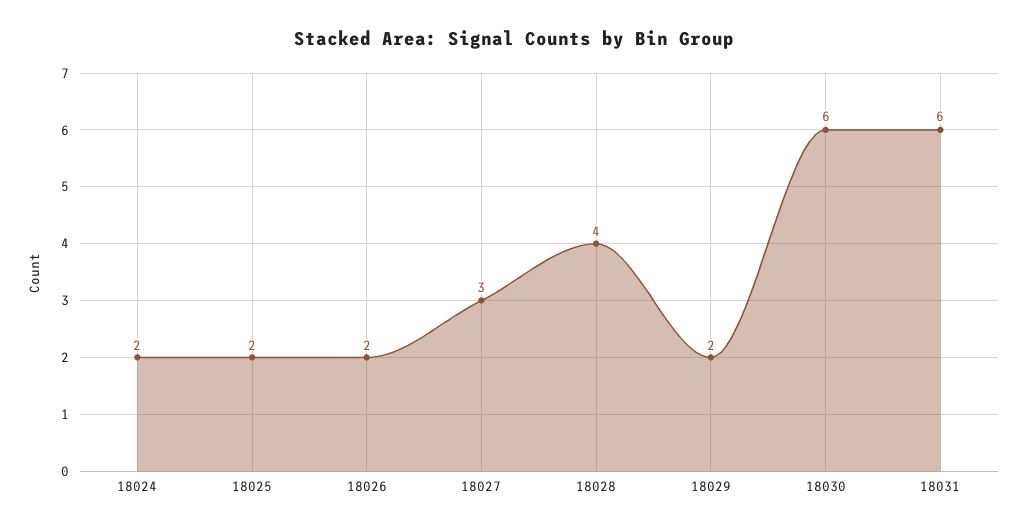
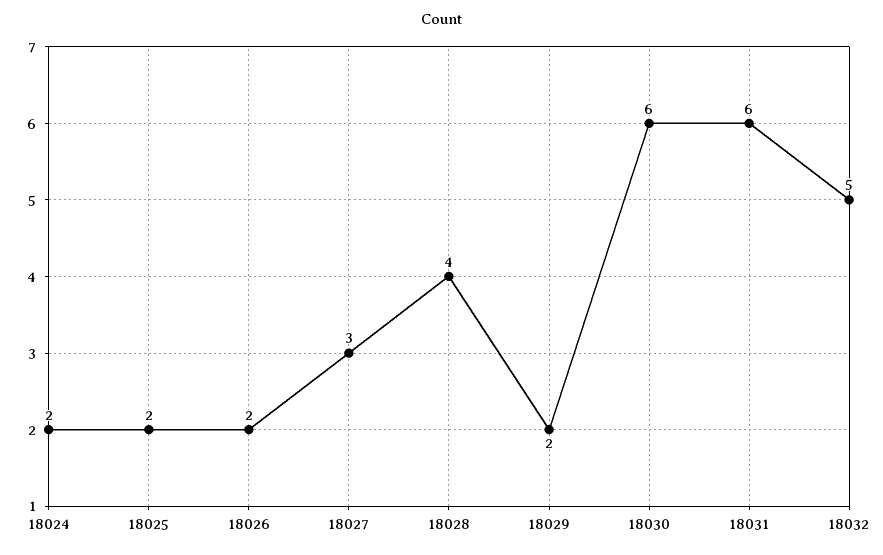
18032: none -> 5

